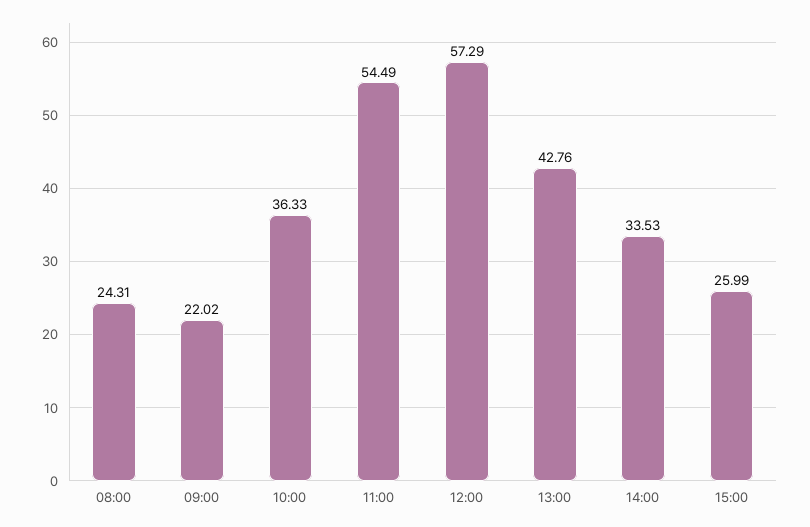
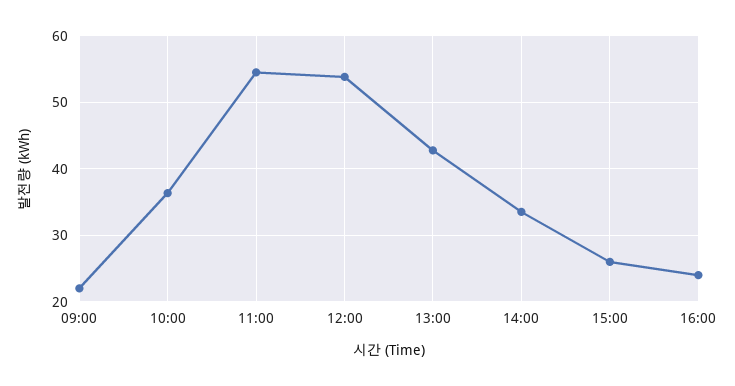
08:00: 24.31 -> none
12:00: 57.29 -> 54
16:00: none -> 24

